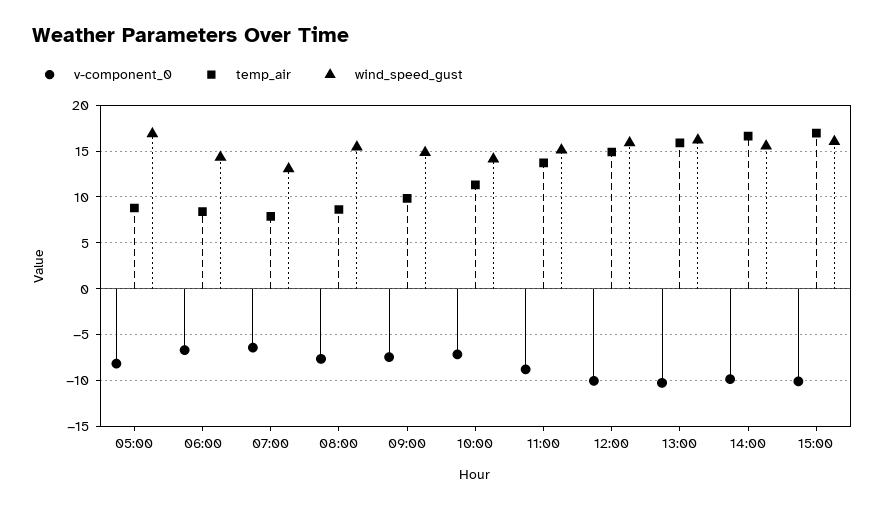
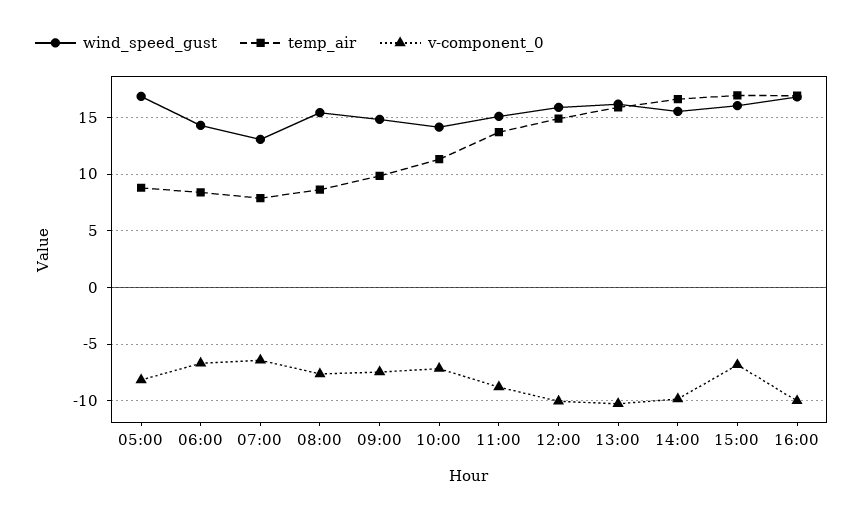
v-component_0, 15:00: -10 -> -7
wind_speed_gust, 16:00: none -> 17
temp_air, 16:00: none -> 17
v-component_0, 16:00: none -> -10

